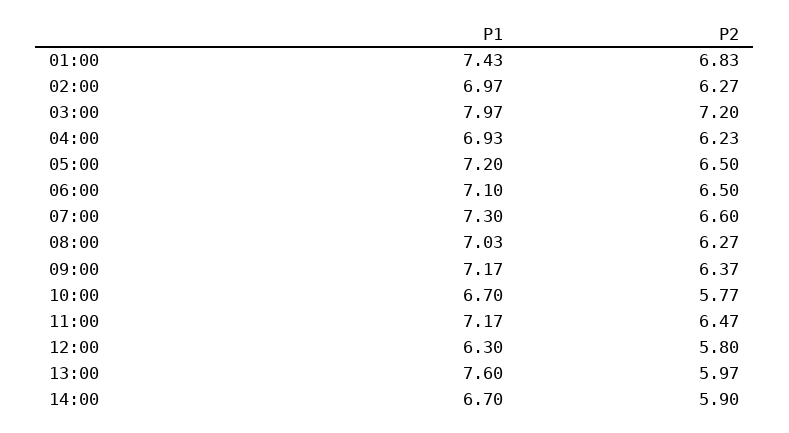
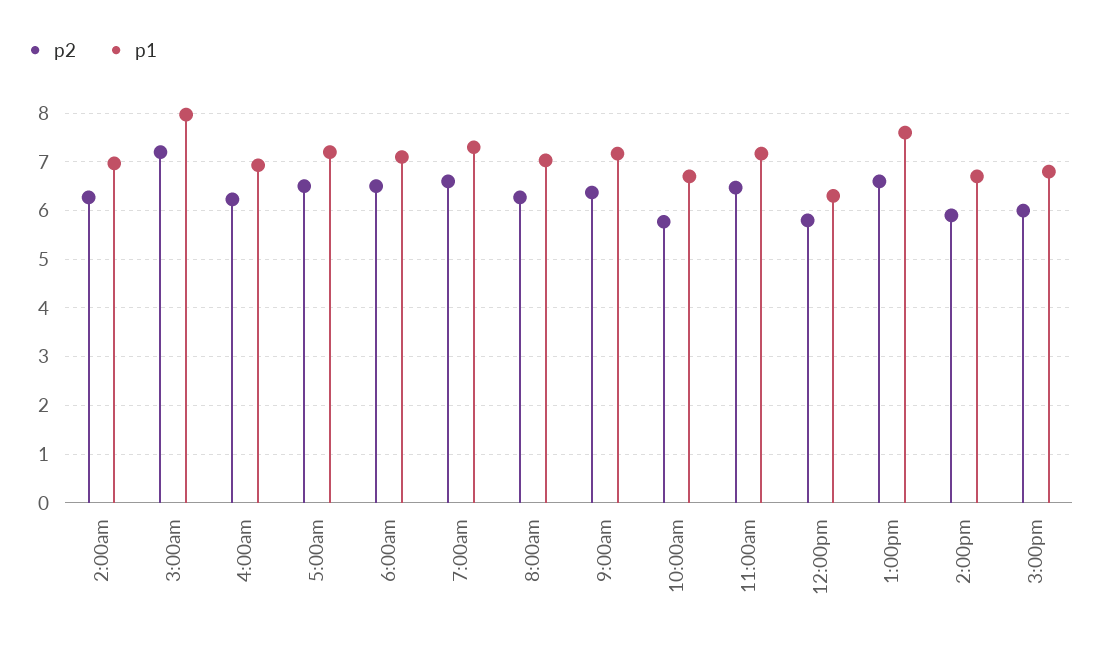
P1, 01:00: 7.43 -> none
P2, 01:00: 6.83 -> none
P2, 13:00: 5.97 -> 6.6
P2, 3:00pm: none -> 6
P1, 3:00pm: none -> 6.8

